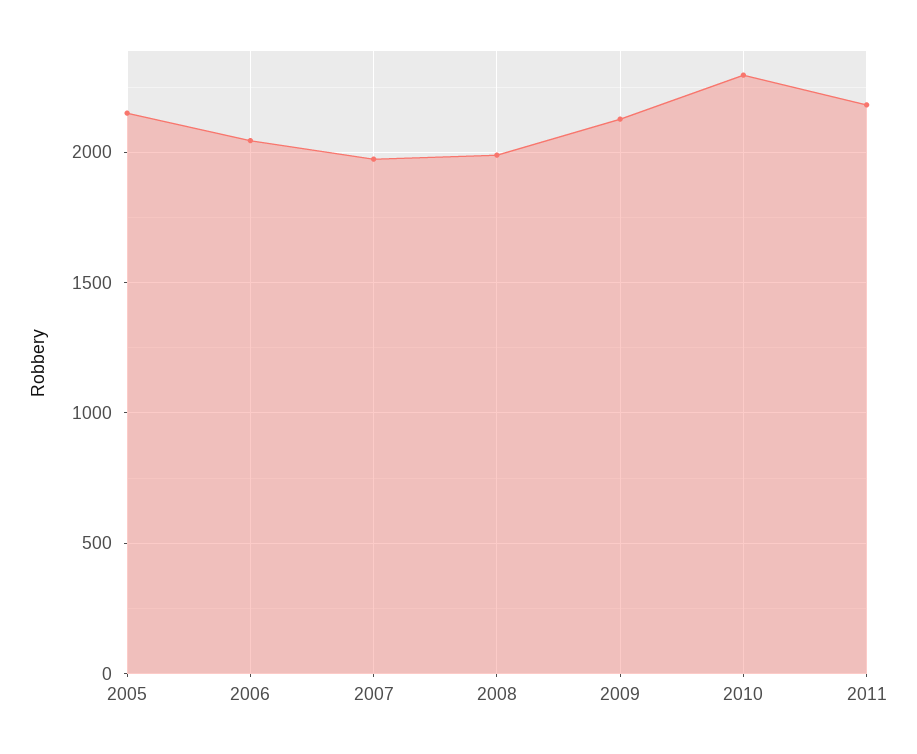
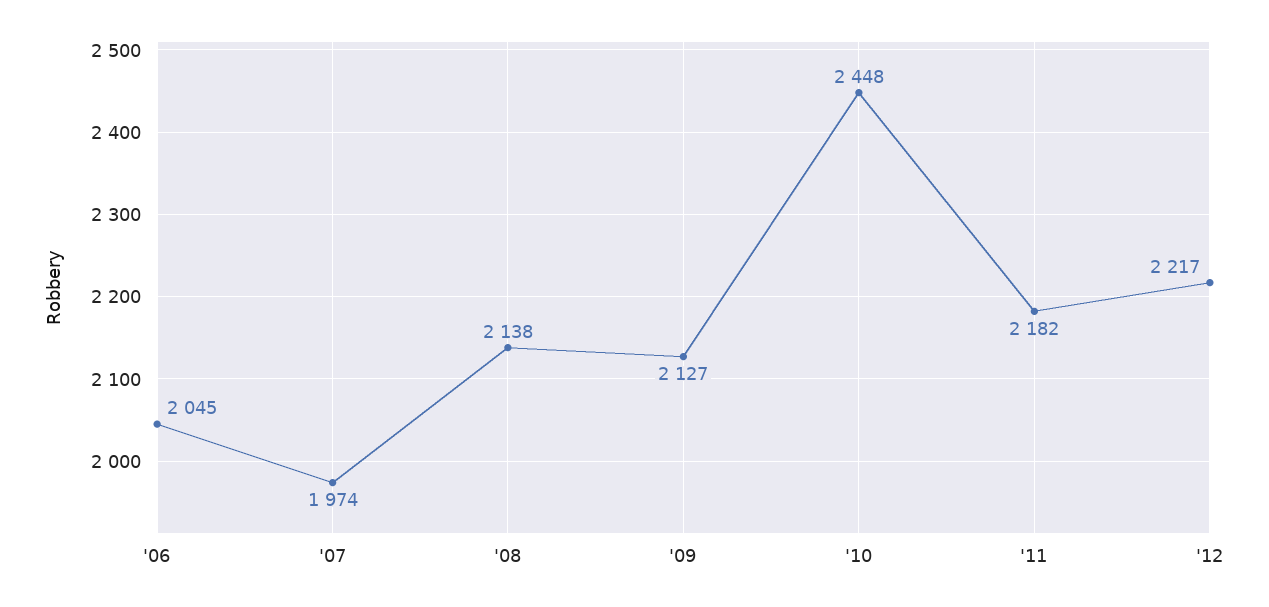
2005: 2150 -> none
2008: 2000 -> 2138
2010: 2300 -> 2448
'12: none -> 2217

